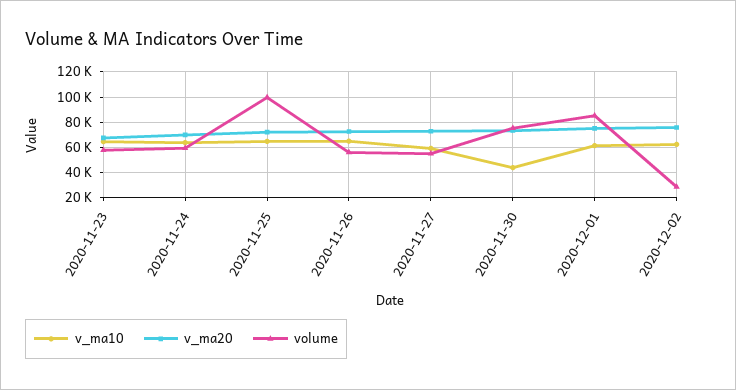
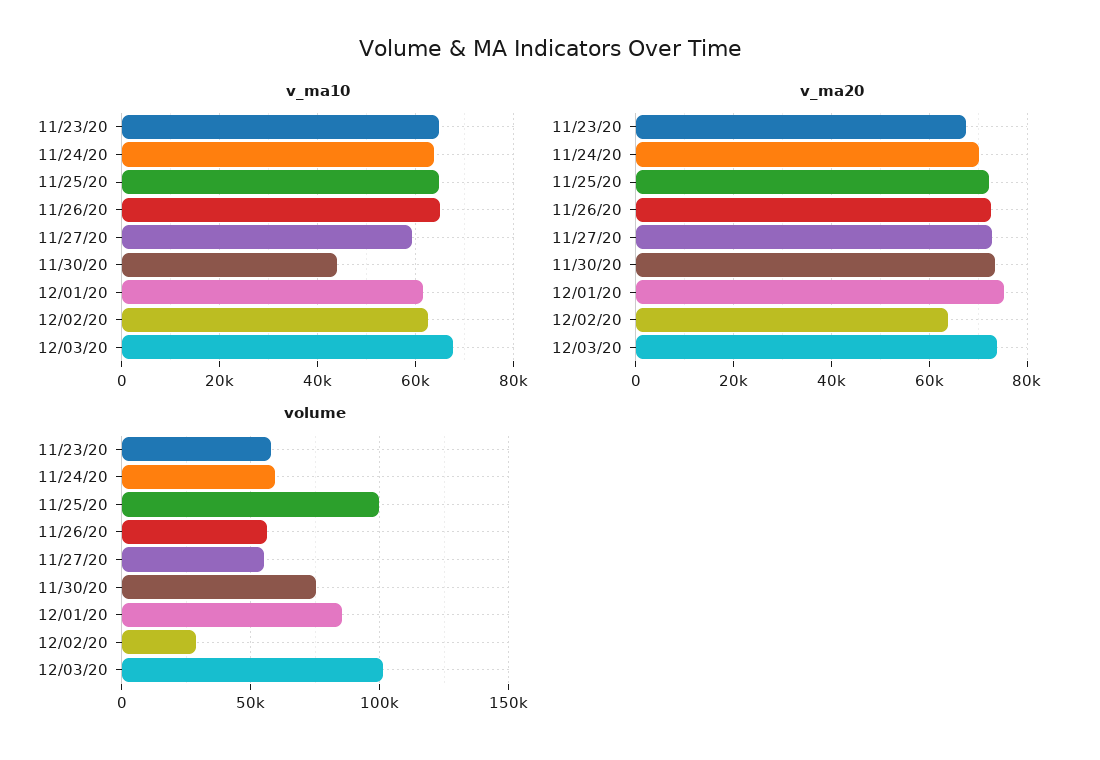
v_ma20, 2020-12-02: 75000 -> 64000
v_ma10, 12/03/20: none -> 68000
v_ma20, 12/03/20: none -> 74000
volume, 12/03/20: none -> 100000

